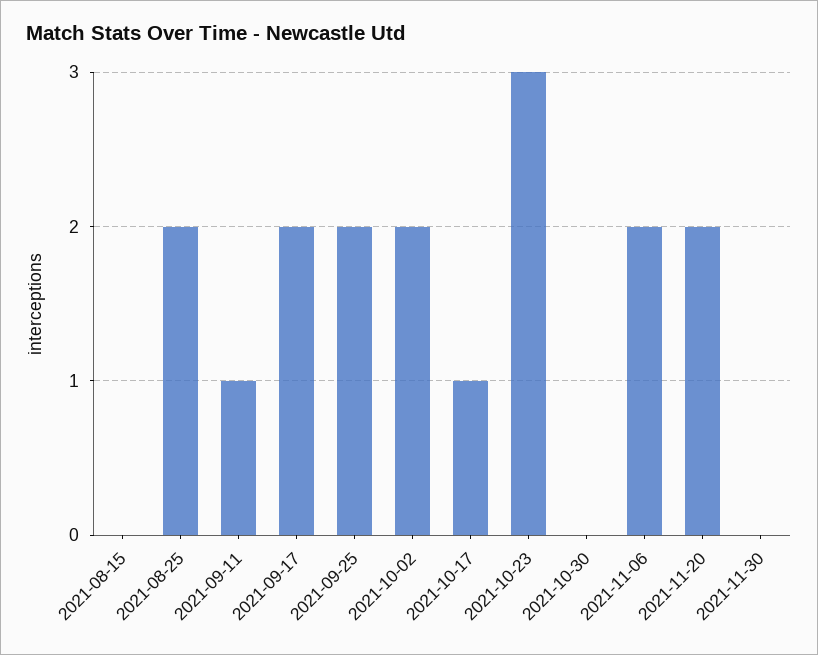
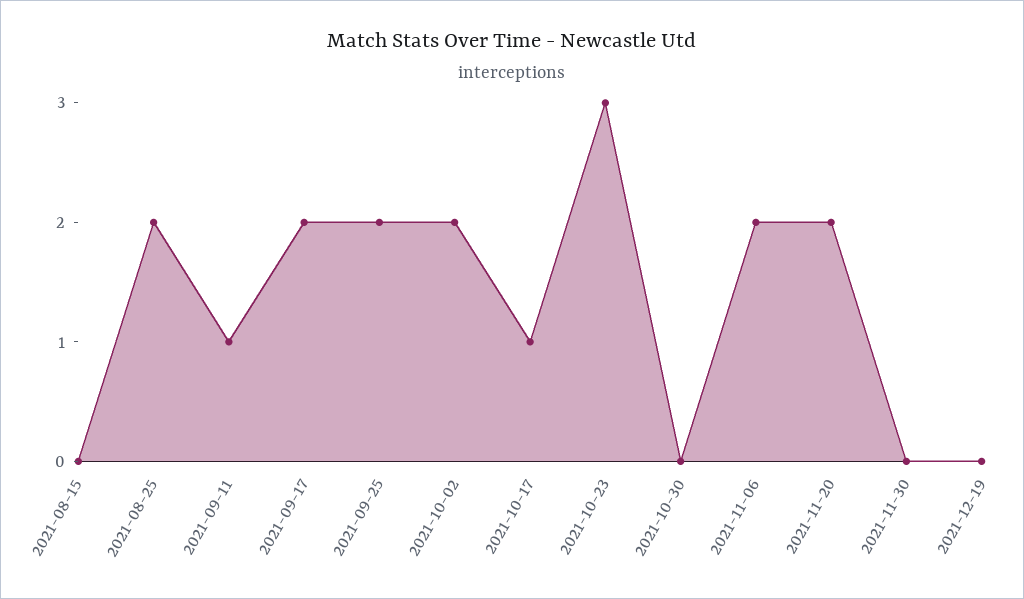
2021-12-19: none -> 0

